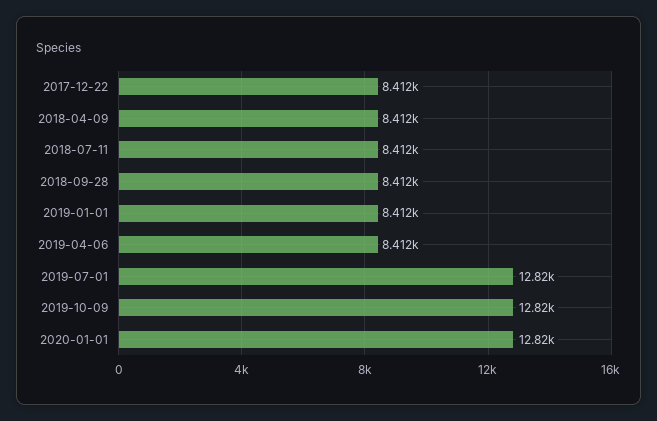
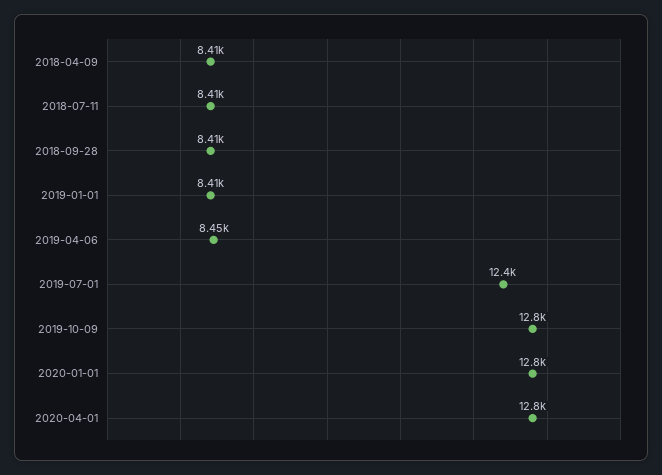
2017-12-22: 8412 -> none
2019-04-06: 8412 -> 8450
2019-07-01: 12820 -> 12400
2020-04-01: none -> 12800

